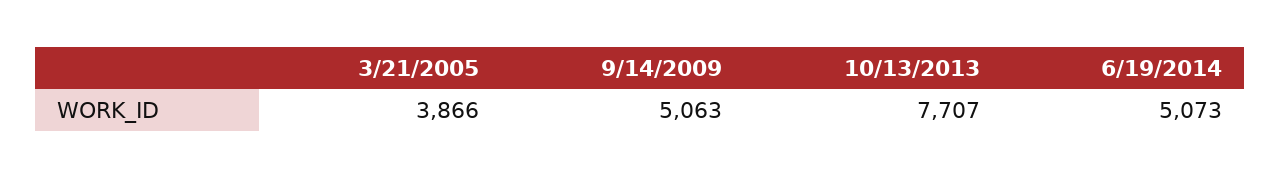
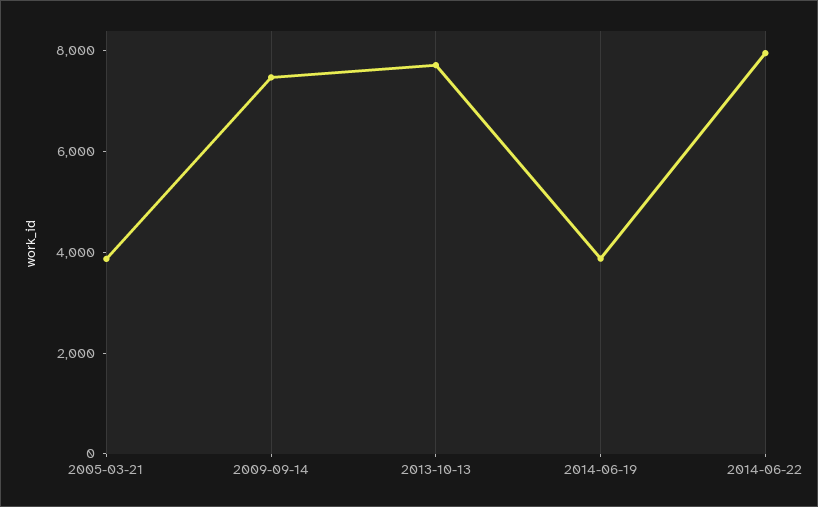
9/14/2009: 5063 -> 7500
6/19/2014: 5073 -> 4000
2014-06-22: none -> 8000

